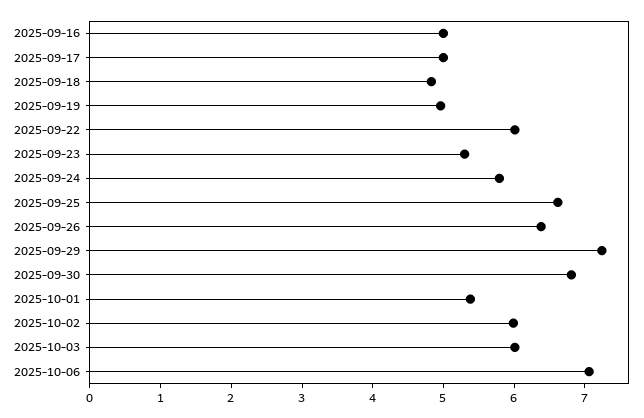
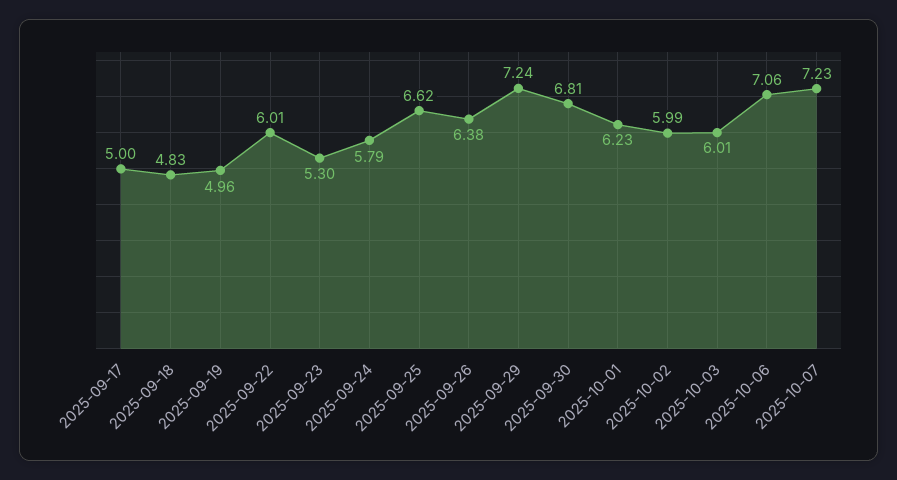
2025-09-16: 5 -> none
2025-10-01: 5.4 -> 6.23
2025-10-07: none -> 7.23

